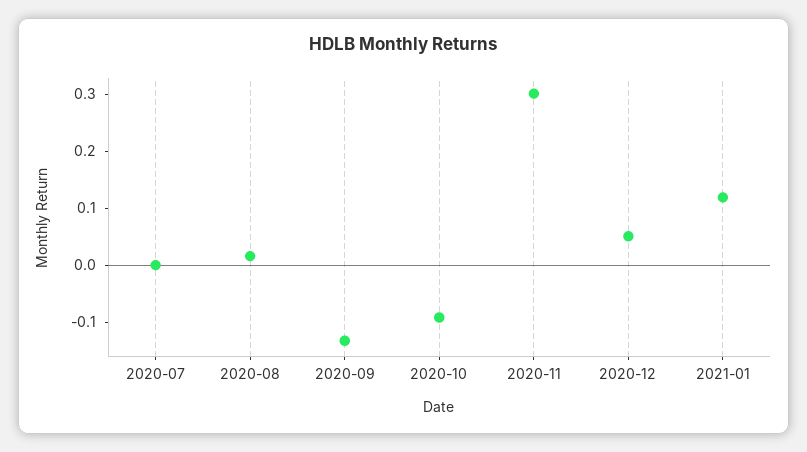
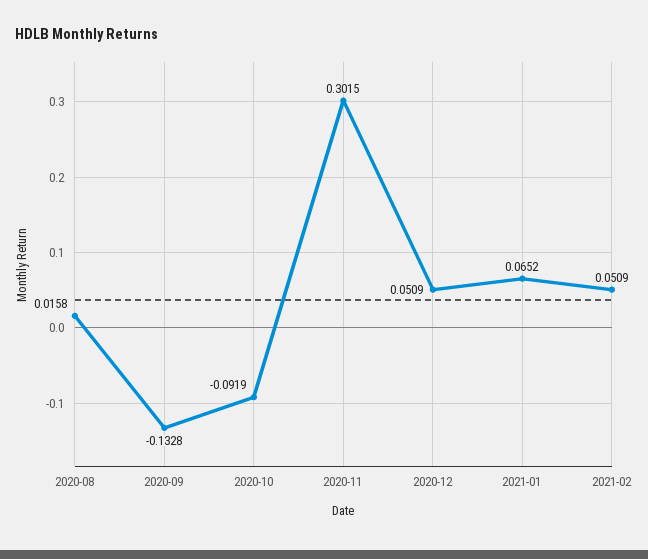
2020-07: 0 -> none
2021-01: 0.12 -> 0.0652
2021-02: none -> 0.0509

